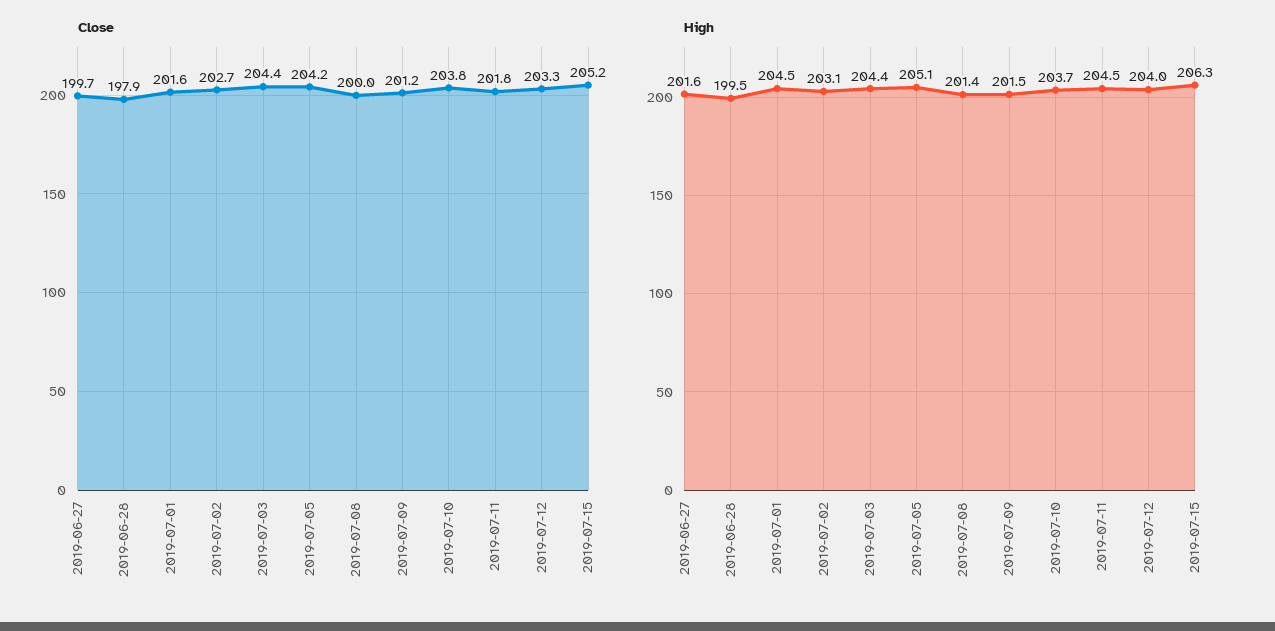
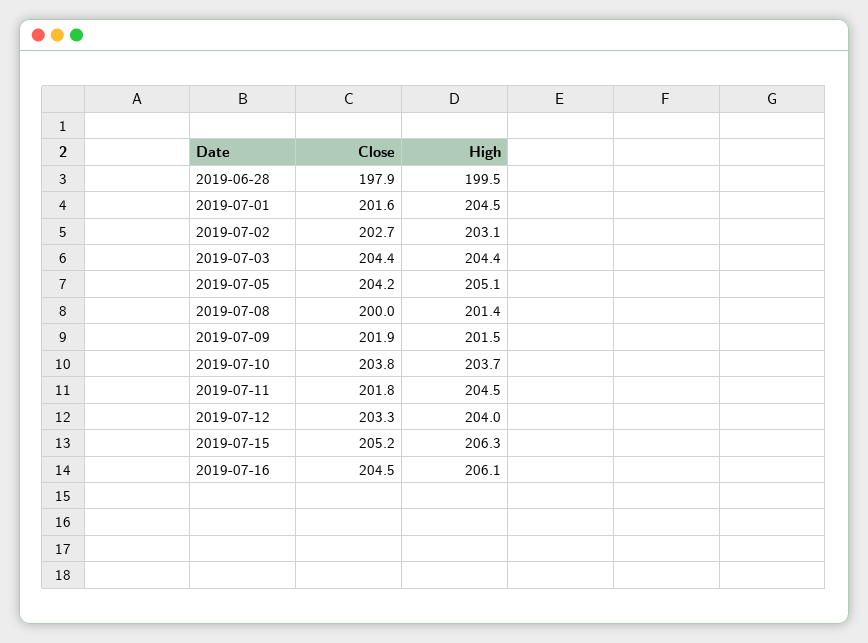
Close, 2019-06-27: 199.7 -> none
Close, 2019-07-09: 201.2 -> 201.9
High, 2019-06-27: 201.6 -> none
Close, 2019-07-16: none -> 204.5
High, 2019-07-16: none -> 206.1

